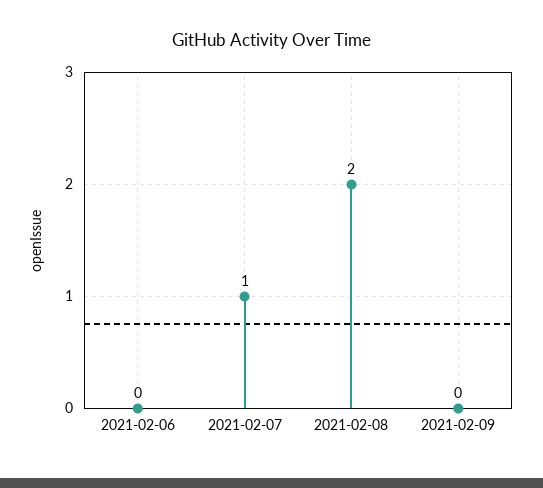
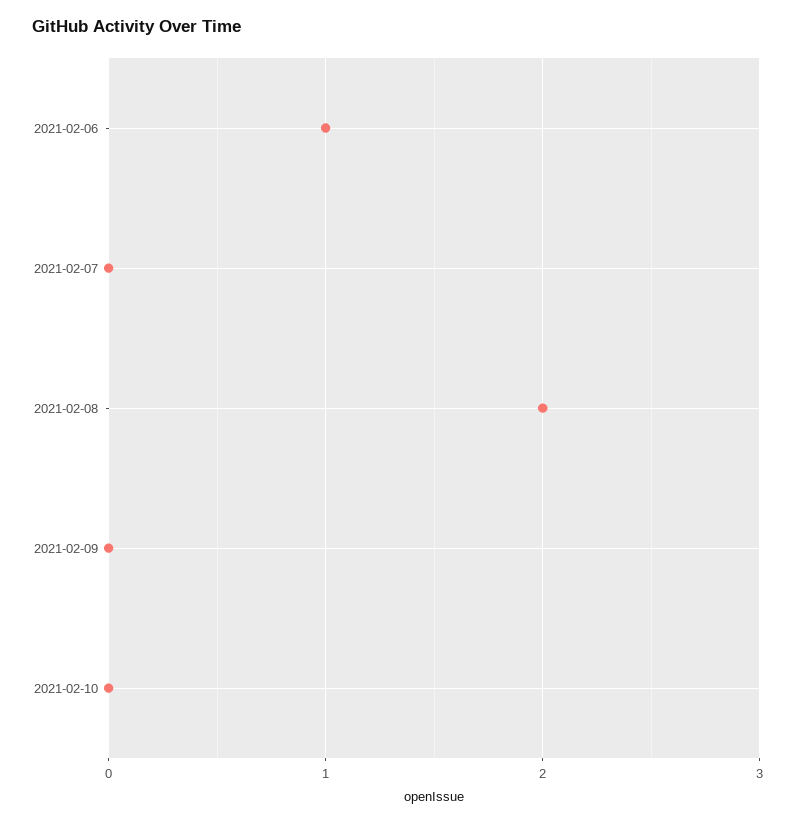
2021-02-06: 0 -> 1
2021-02-07: 1 -> 0
2021-02-10: none -> 0

